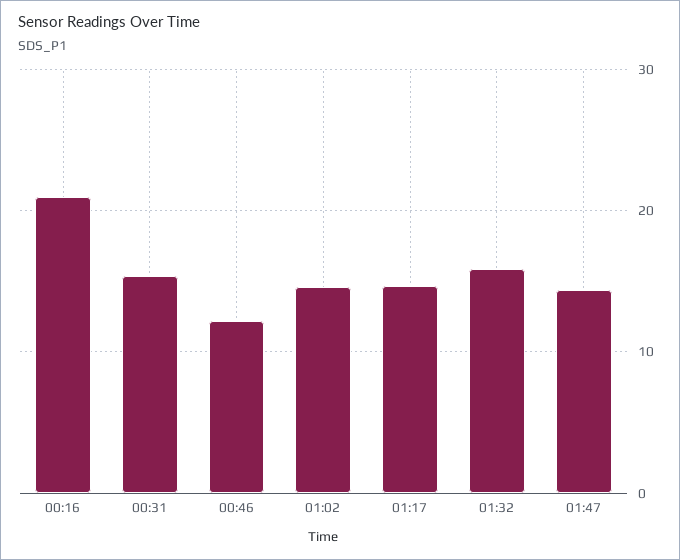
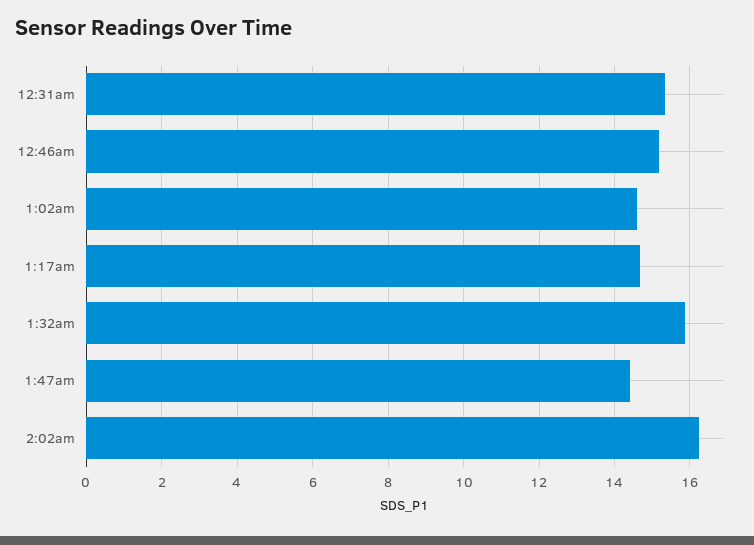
00:16: 21 -> none
00:46: 12 -> 15.2
2:02am: none -> 16.2

